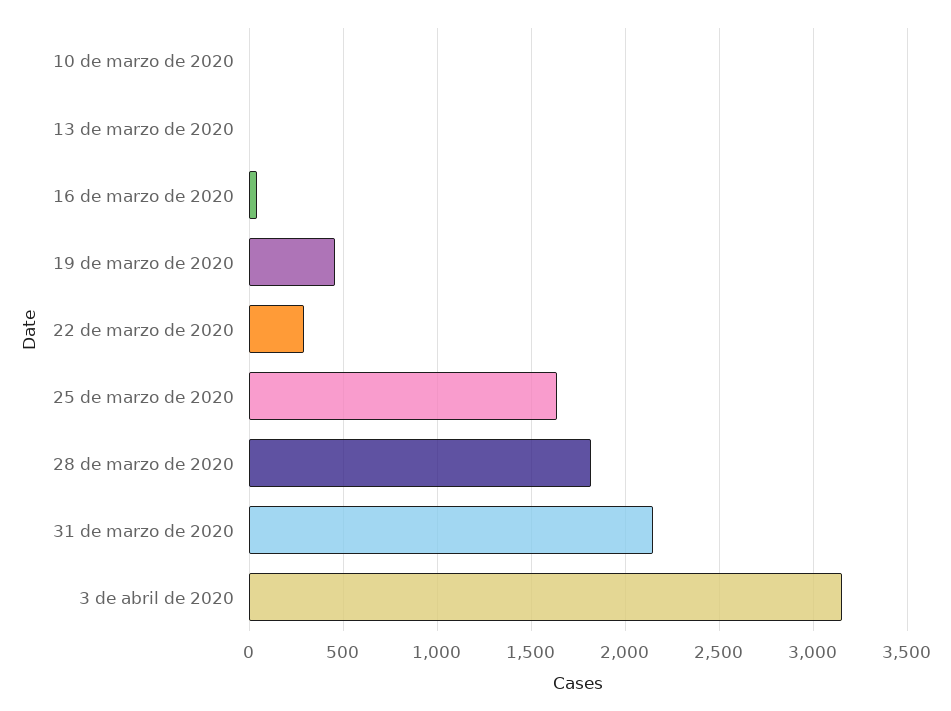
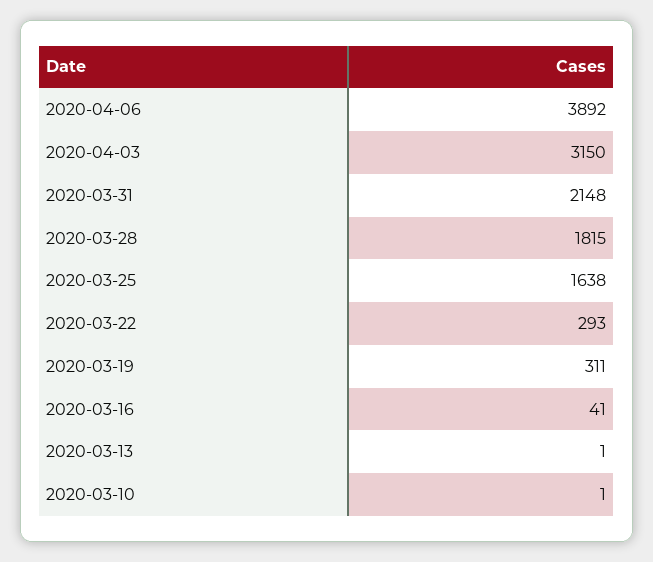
19 de marzo de 2020: 450 -> 311
2020-04-06: none -> 3892

